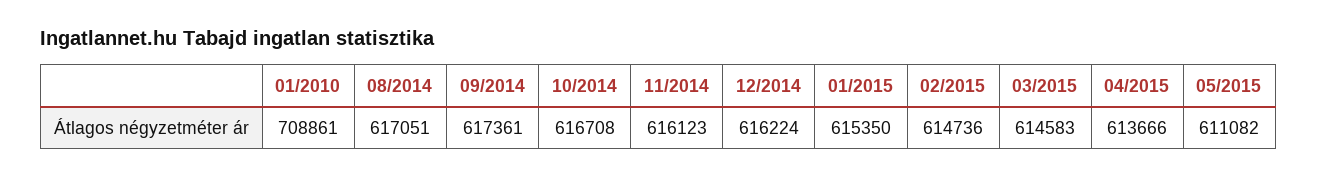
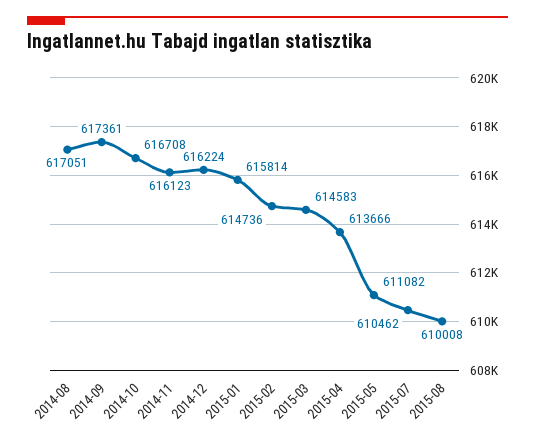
01/2010: 708861 -> none
01/2015: 615350 -> 615814
2015-07: none -> 610462
2015-08: none -> 610008

